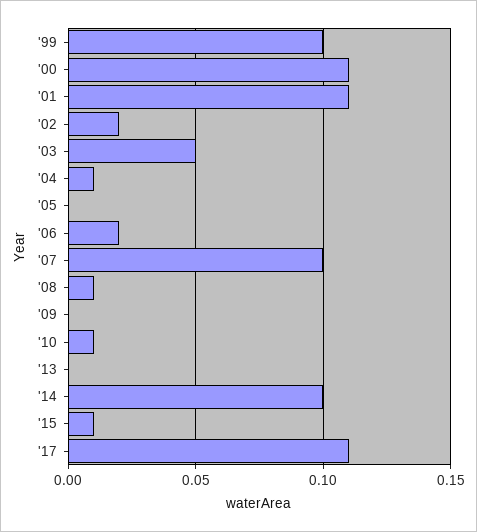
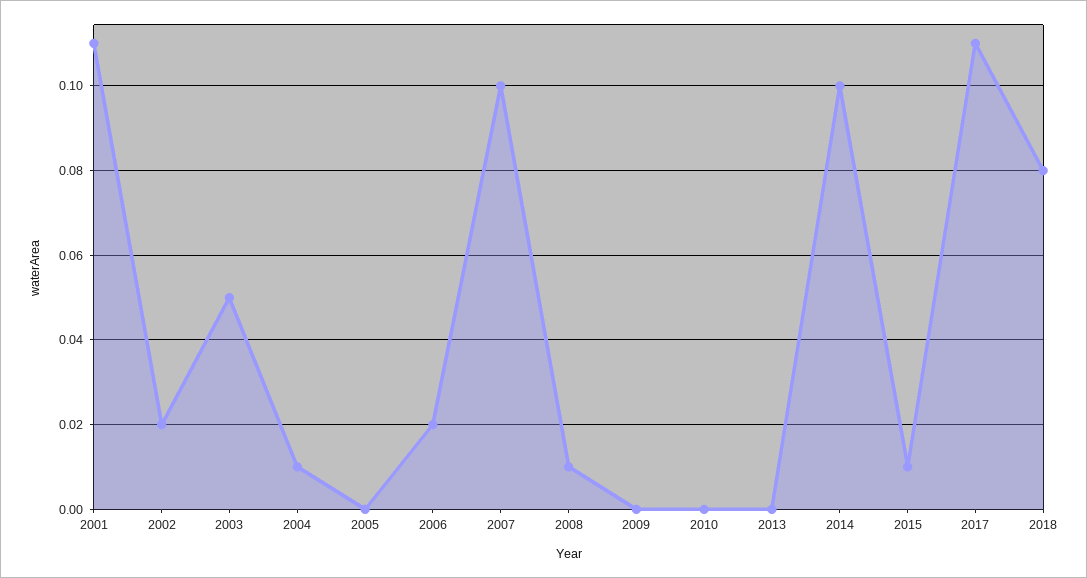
'99: 0.1 -> none
'00: 0.11 -> none
'10: 0.01 -> 0
2018: none -> 0.08

